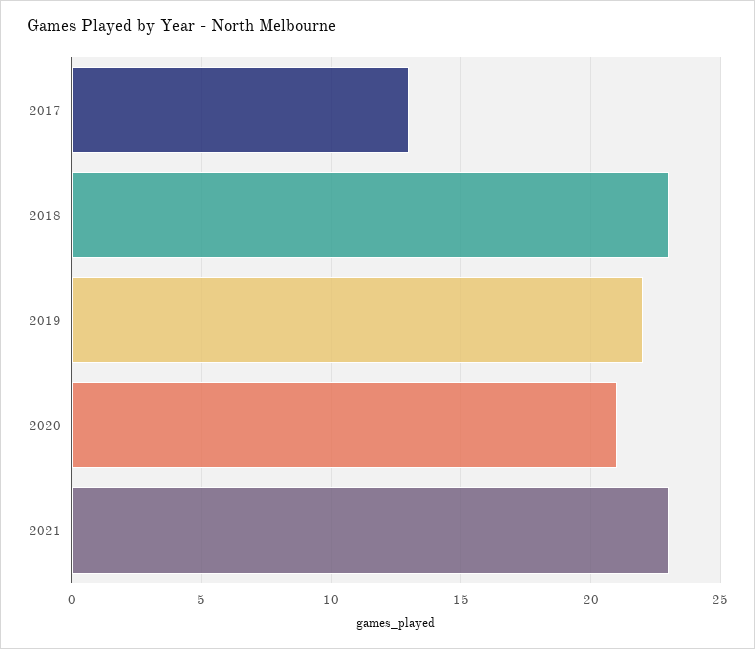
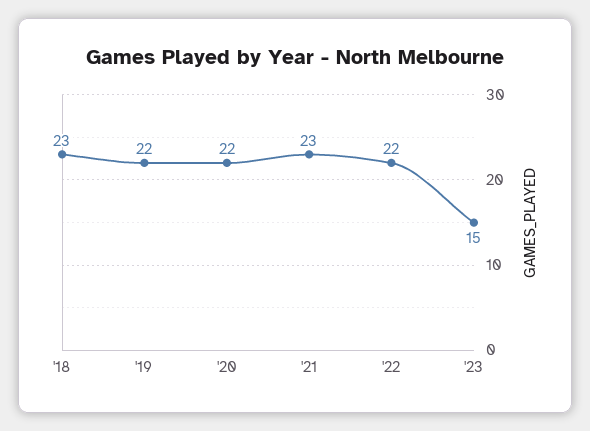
2017: 13 -> none
2020: 21 -> 22
'22: none -> 22
'23: none -> 15

